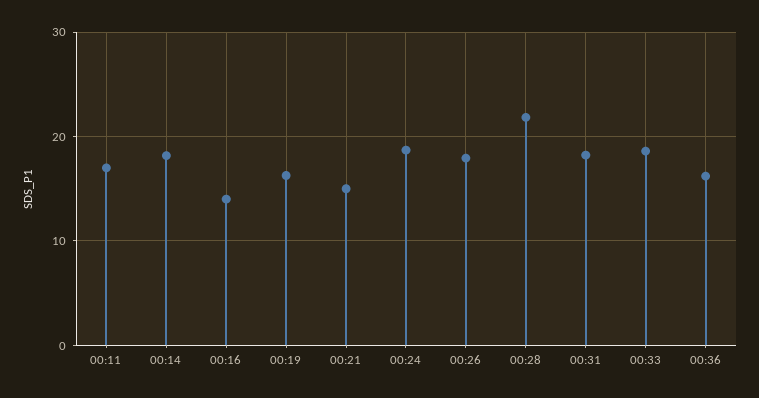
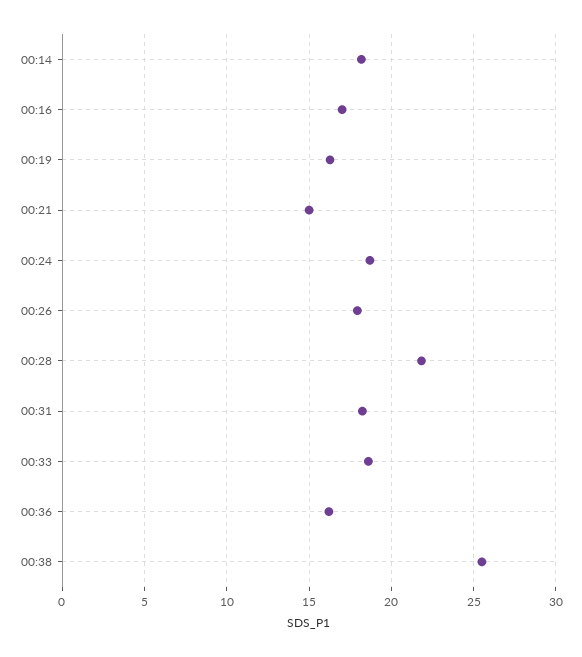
00:11: 17 -> none
00:16: 14 -> 17
00:38: none -> 25.5

